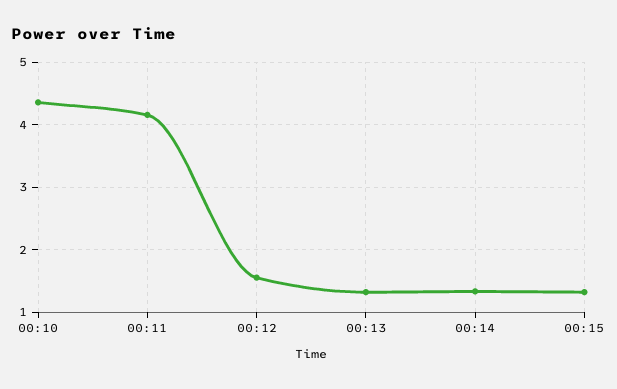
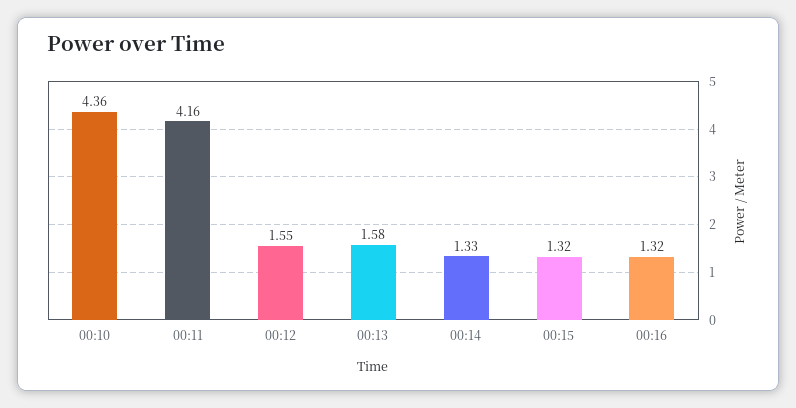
00:13: 1.3 -> 1.58
00:16: none -> 1.32

